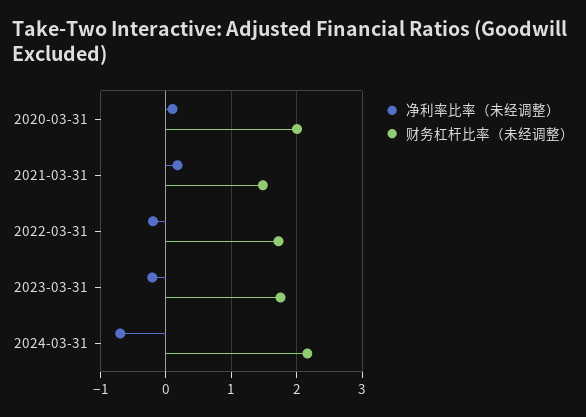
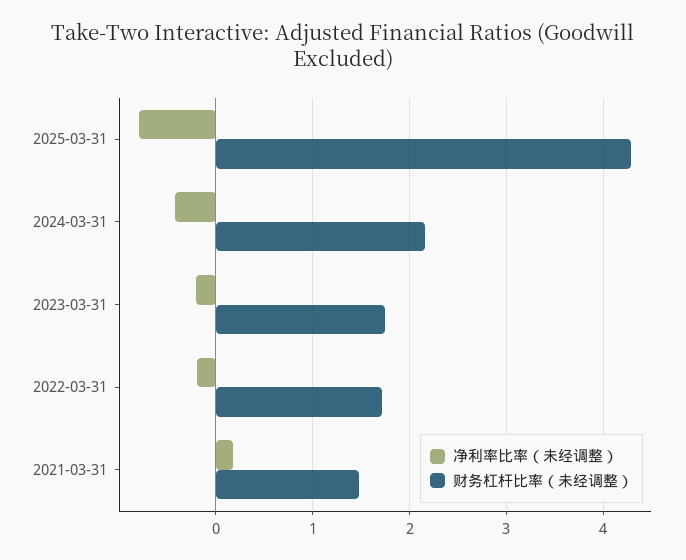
净利率比率（未经调整）, 2020-03-31: 0.1 -> none
财务杠杆比率（未经调整）, 2020-03-31: 2 -> none
净利率比率（未经调整）, 2024-03-31: -0.7 -> -0.4
净利率比率（未经调整）, 2025-03-31: none -> -0.8
财务杠杆比率（未经调整）, 2025-03-31: none -> 4.3

